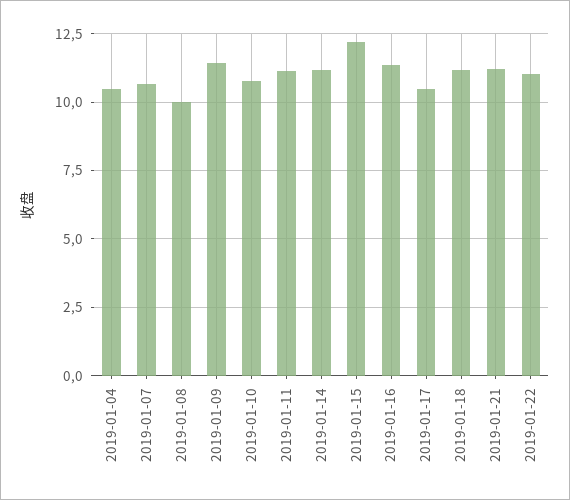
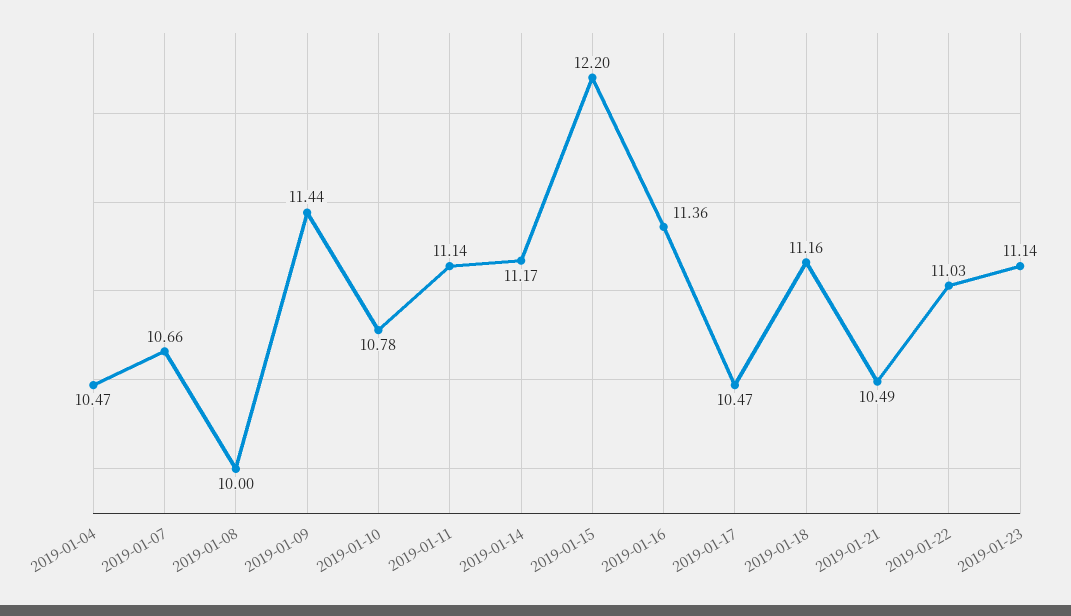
2019-01-21: 11.25 -> 10.49
2019-01-23: none -> 11.14

